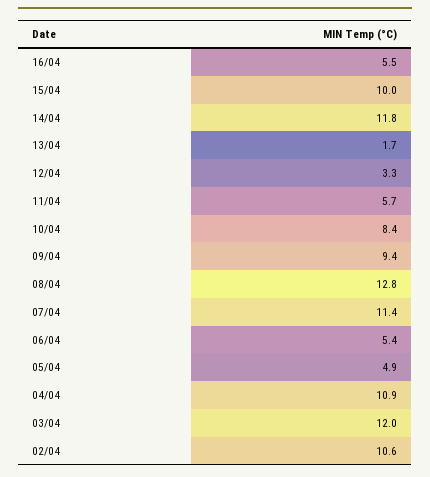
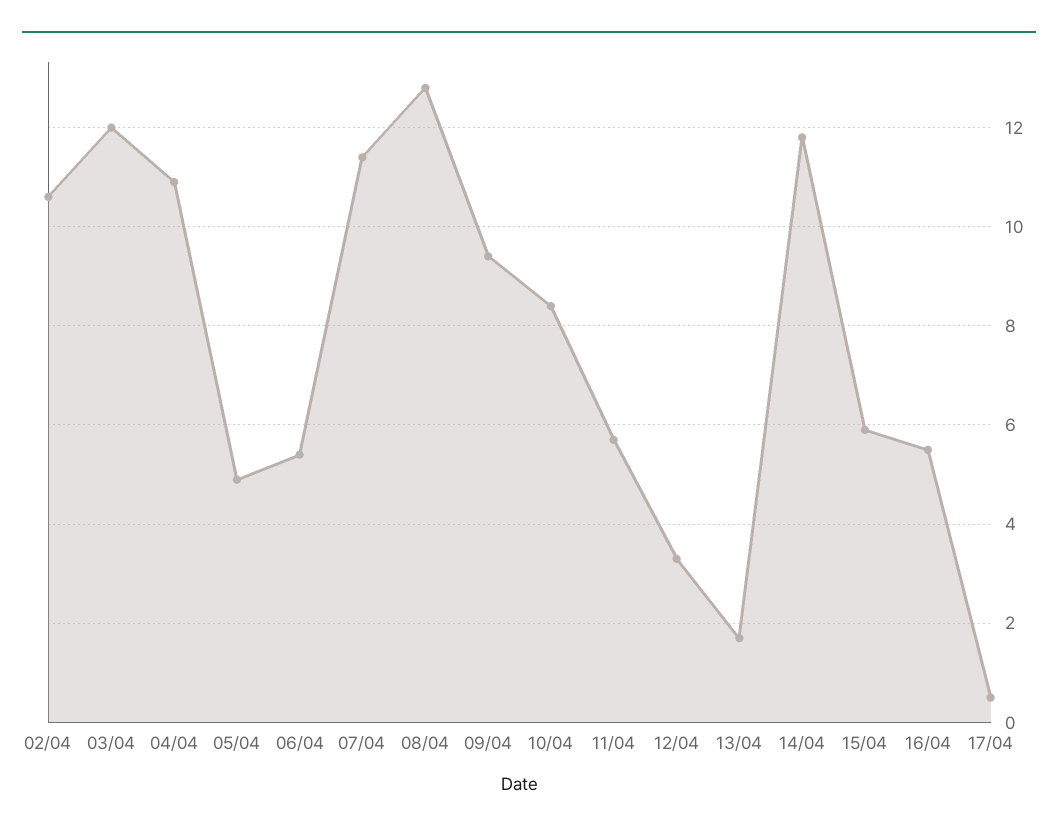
15/04: 10 -> 6
17/04: none -> 0.5

